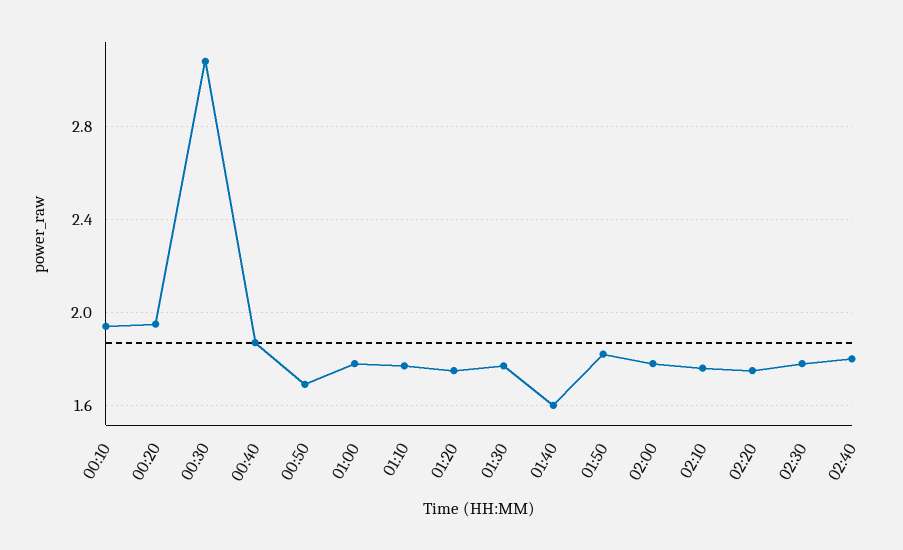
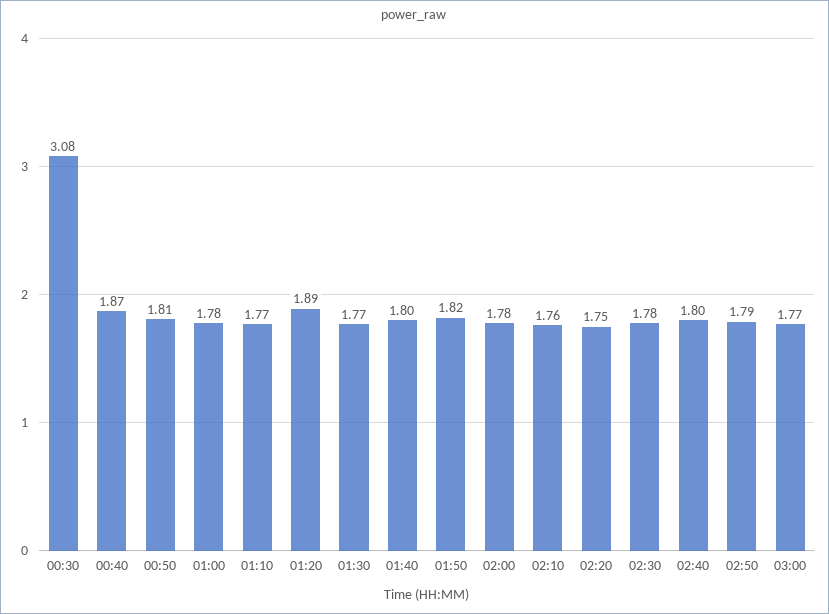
00:10: 1.95 -> none
00:20: 1.95 -> none
00:50: 1.7 -> 1.81
01:20: 1.75 -> 1.89
01:40: 1.6 -> 1.8
02:50: none -> 1.79
03:00: none -> 1.77

